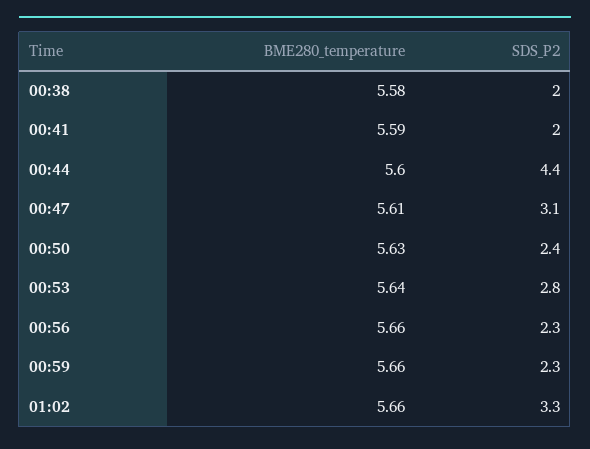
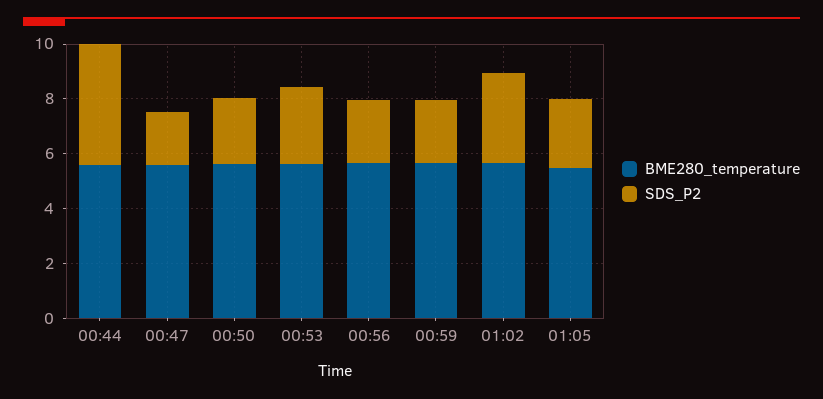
BME280_temperature, 00:38: 5.58 -> none
SDS_P2, 00:38: 2 -> none
BME280_temperature, 00:41: 5.59 -> none
SDS_P2, 00:41: 2 -> none
SDS_P2, 00:47: 3.1 -> 2
BME280_temperature, 01:05: none -> 5.5
SDS_P2, 01:05: none -> 2.5

